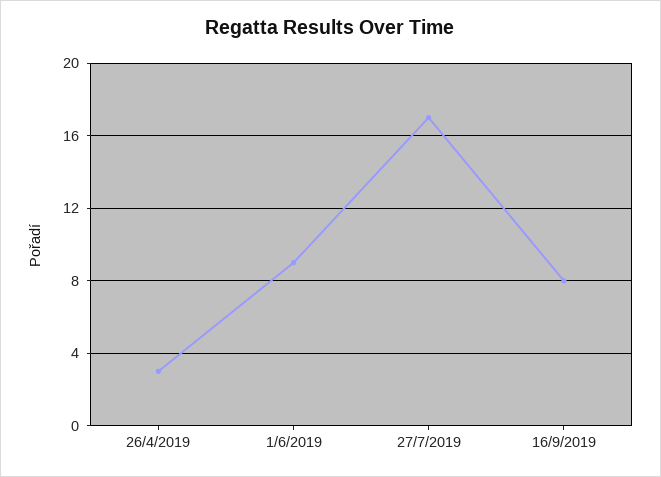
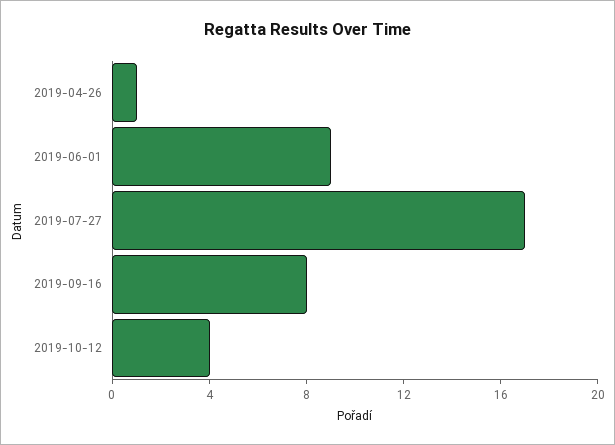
26/4/2019: 3 -> 1
2019-10-12: none -> 4

